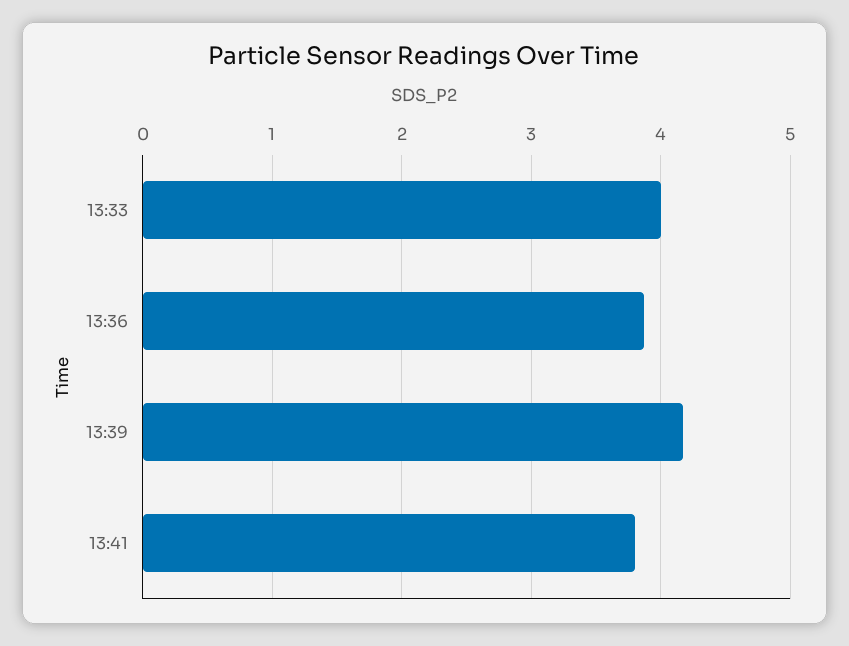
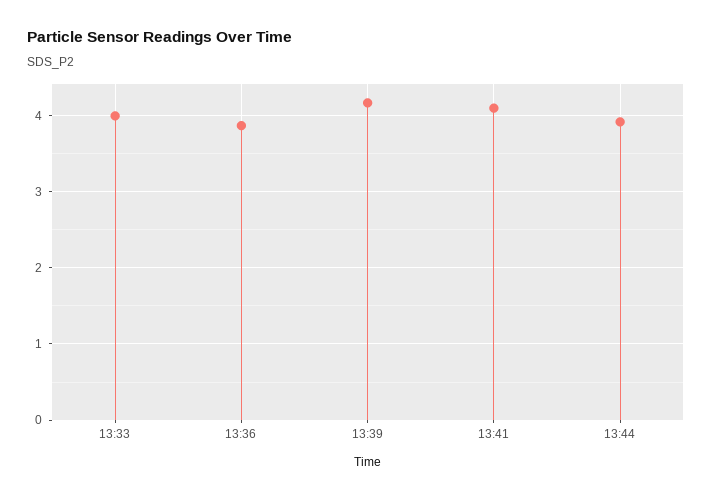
13:41: 3.8 -> 4.1
13:44: none -> 3.9

